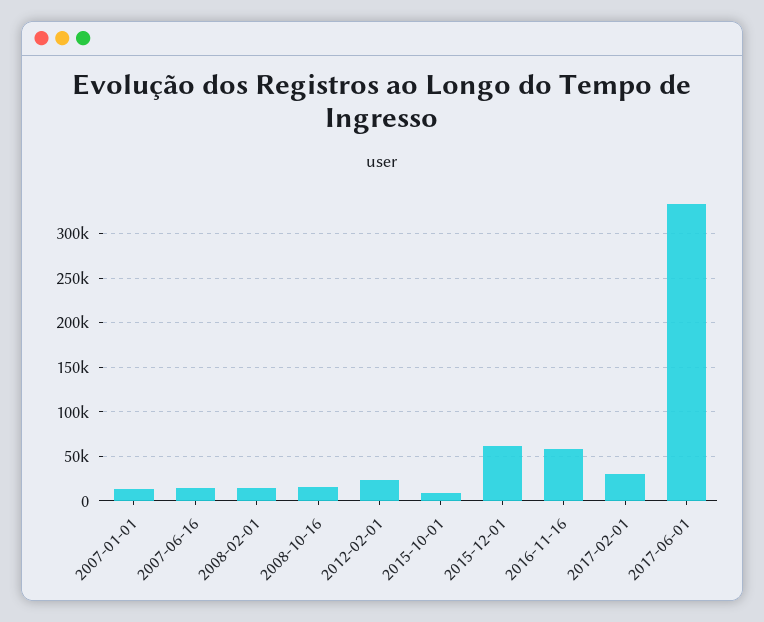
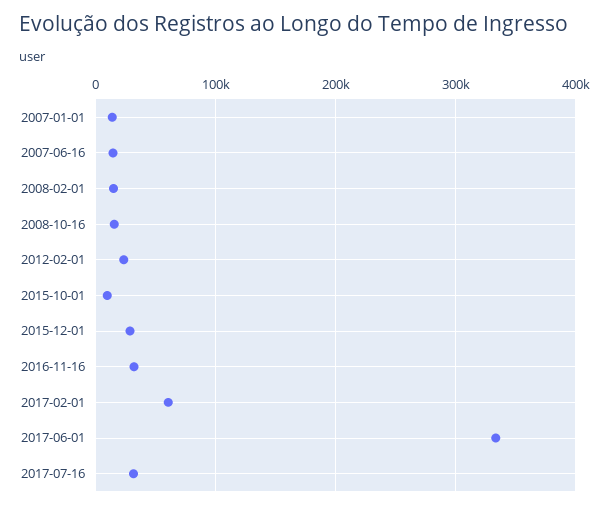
2015-12-01: 60000 -> 30000
2016-11-16: 60000 -> 30000
2017-02-01: 30000 -> 60000
2017-07-16: none -> 30000

